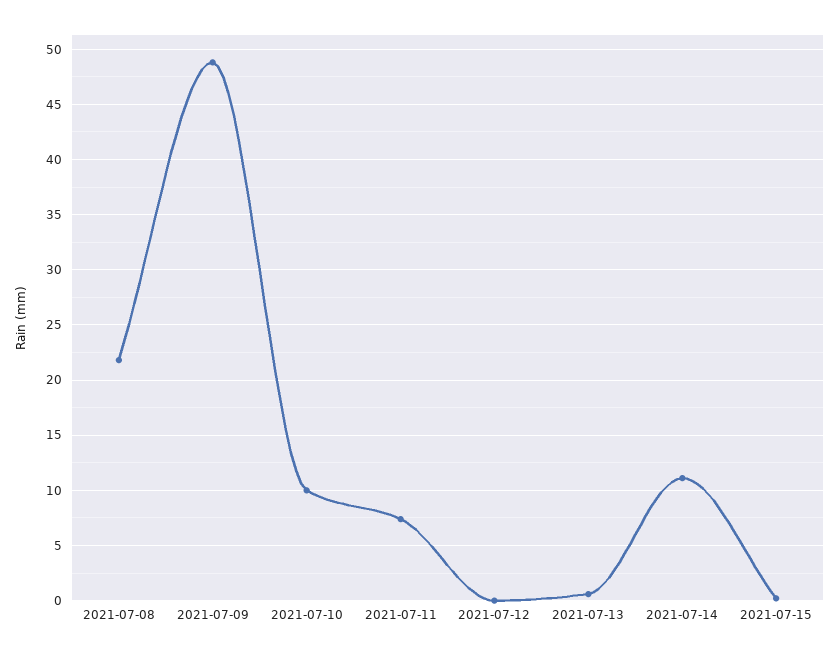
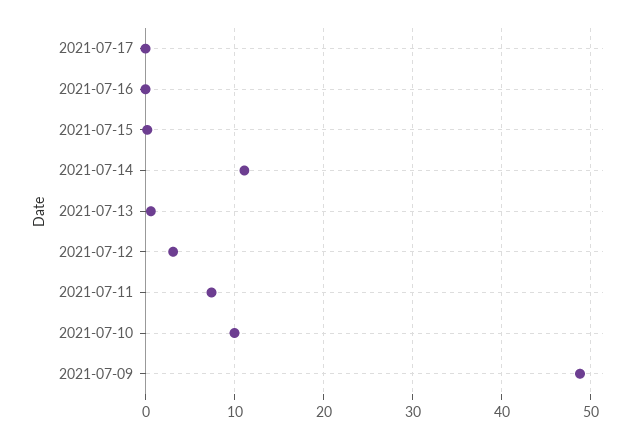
2021-07-08: 22 -> none
2021-07-12: 0 -> 3
2021-07-17: none -> 0
2021-07-16: none -> 0

